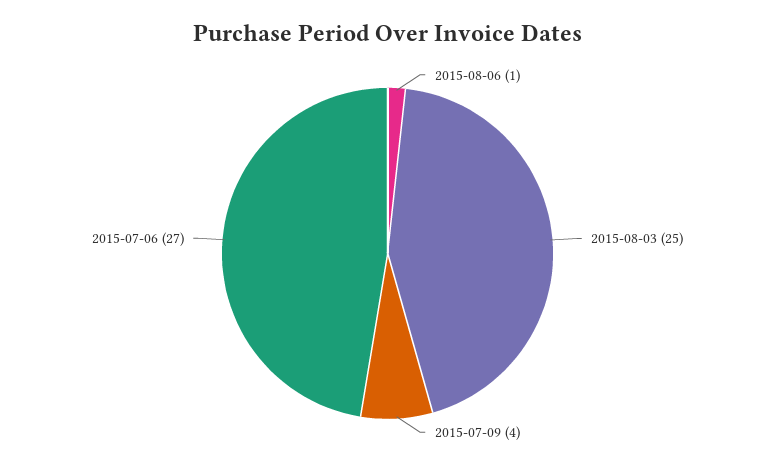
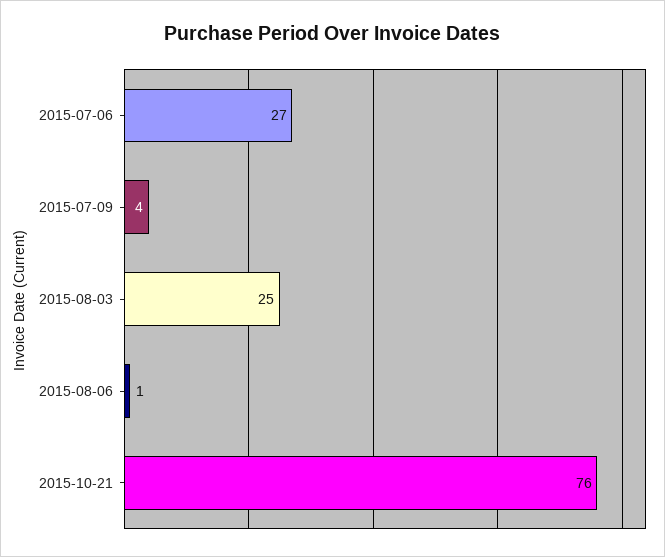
2015-10-21: none -> 76

